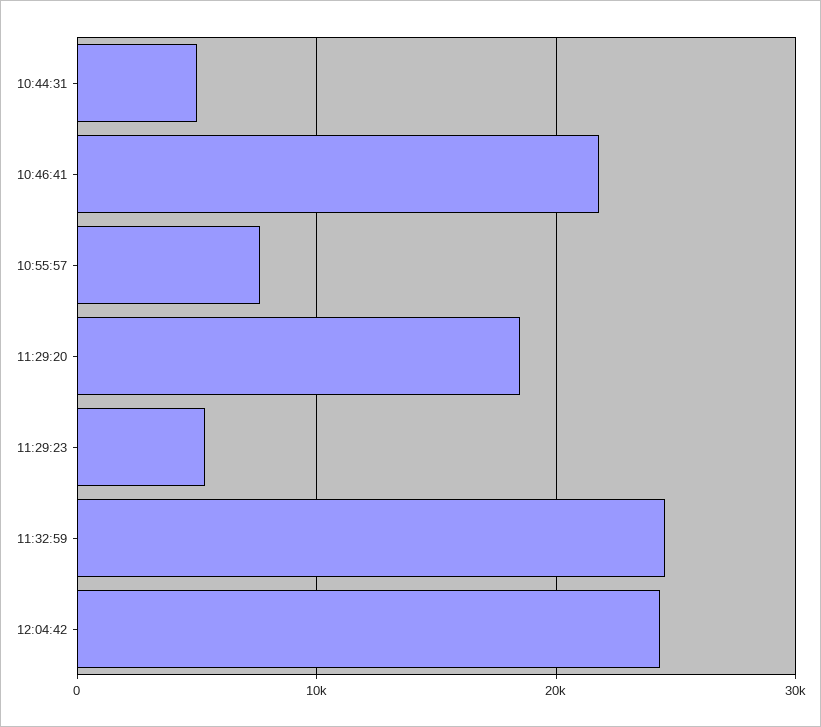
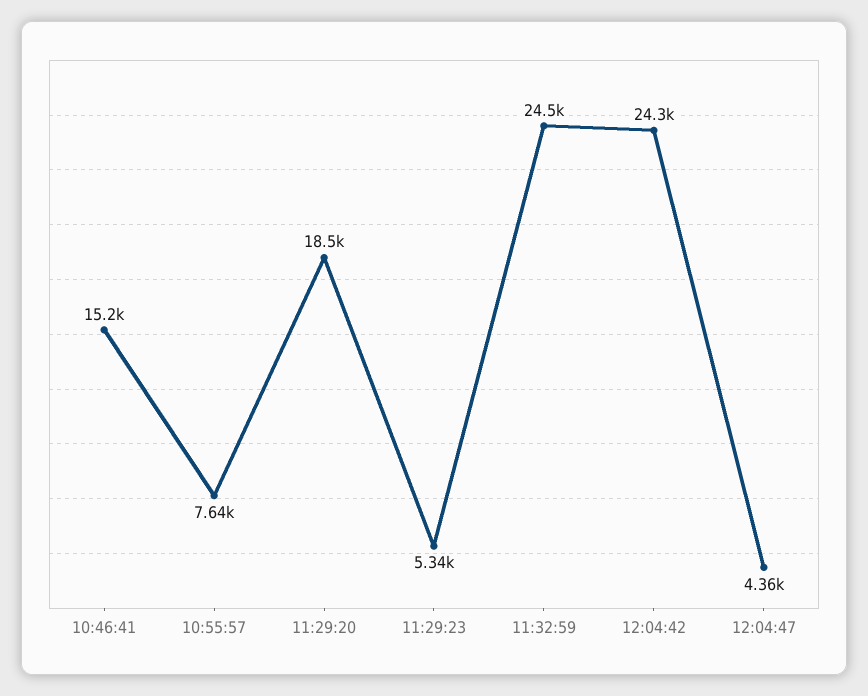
10:44:31: 5000 -> none
10:46:41: 22000 -> 15200
12:04:47: none -> 4360

